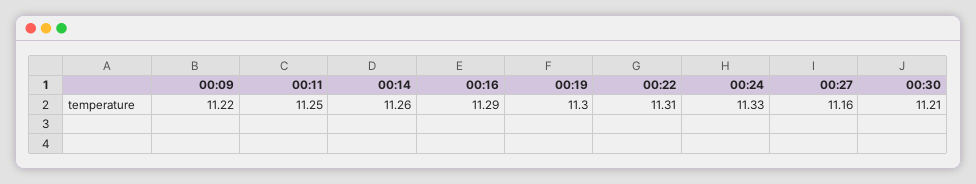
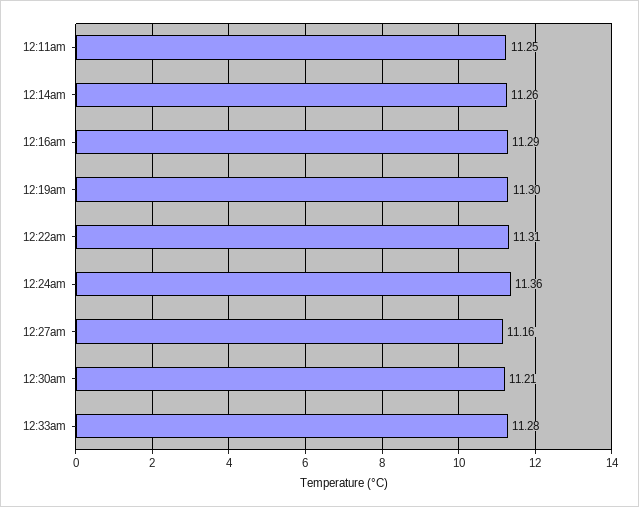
00:09: 11.22 -> none
00:24: 11.33 -> 11.36
12:33am: none -> 11.28

